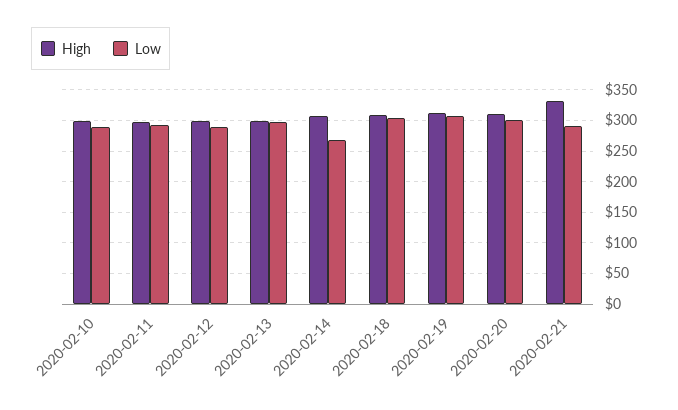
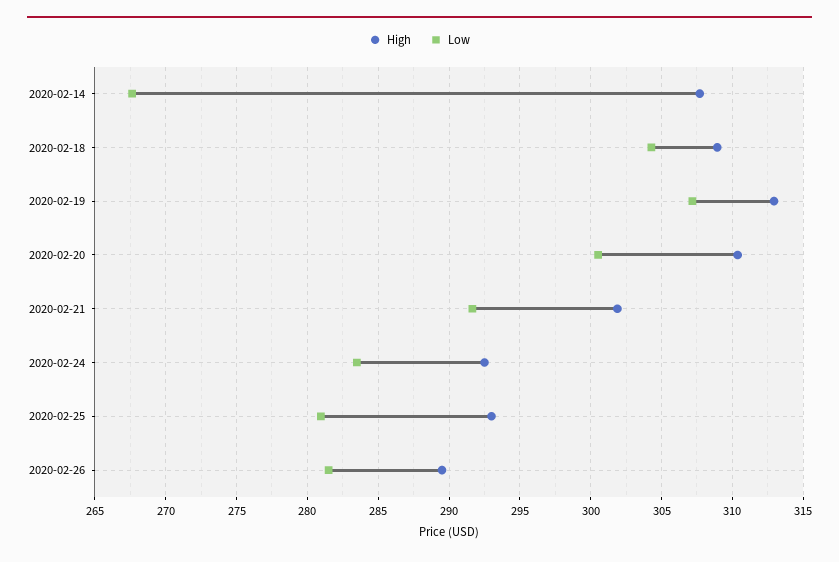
High, 2020-02-10: 300 -> none
Low, 2020-02-10: 290 -> none
High, 2020-02-11: 300 -> none
Low, 2020-02-11: 290 -> none
High, 2020-02-12: 300 -> none
Low, 2020-02-12: 290 -> none
High, 2020-02-13: 300 -> none
Low, 2020-02-13: 300 -> none
High, 2020-02-21: 330 -> 302
High, 2020-02-24: none -> 292.5
Low, 2020-02-24: none -> 283.5
High, 2020-02-25: none -> 293
Low, 2020-02-25: none -> 281
High, 2020-02-26: none -> 289.5
Low, 2020-02-26: none -> 281.5

